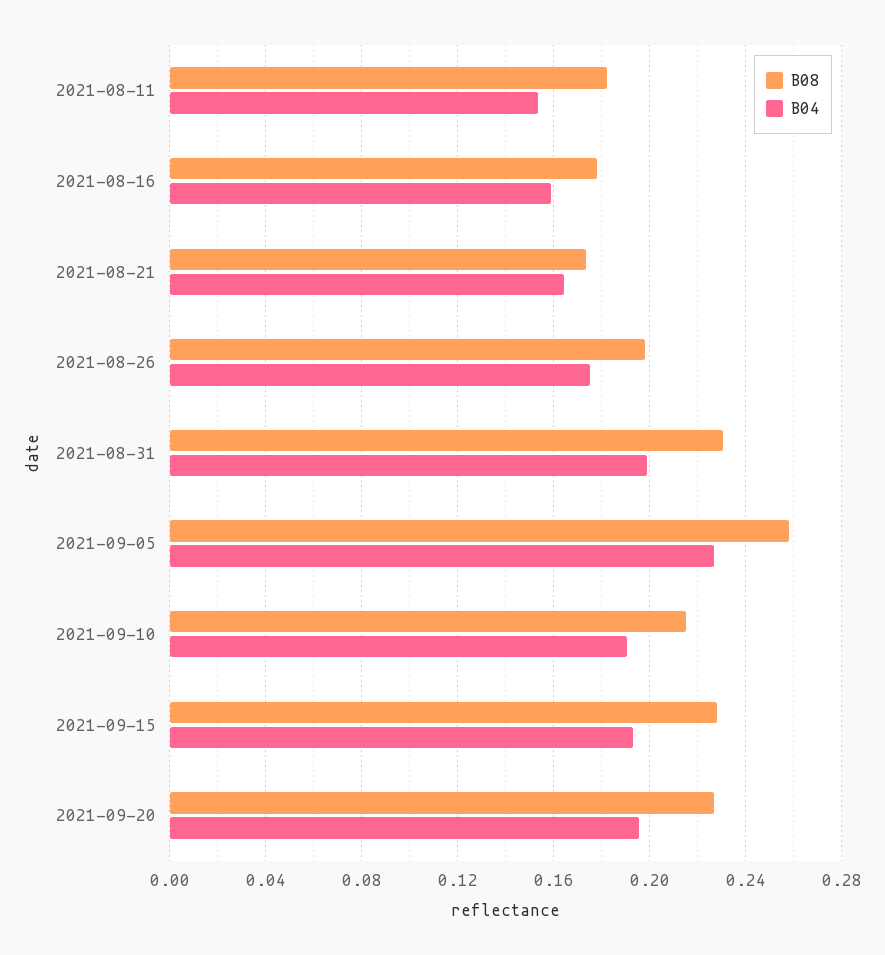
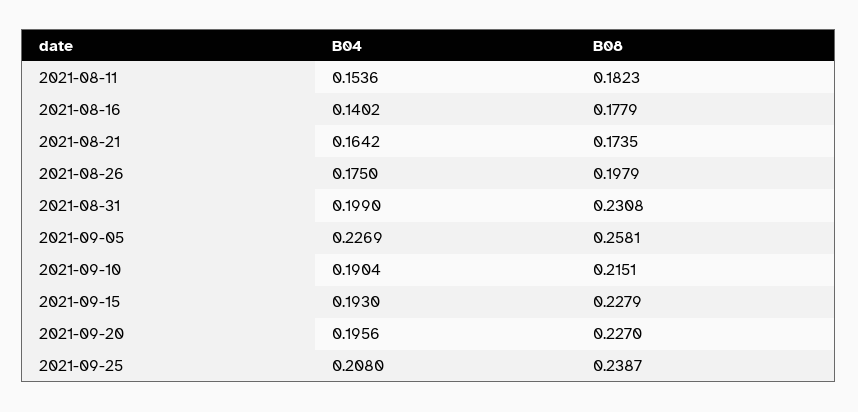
B04, 2021-08-16: 0.16 -> 0.1402
B04, 2021-09-25: none -> 0.208
B08, 2021-09-25: none -> 0.2387

